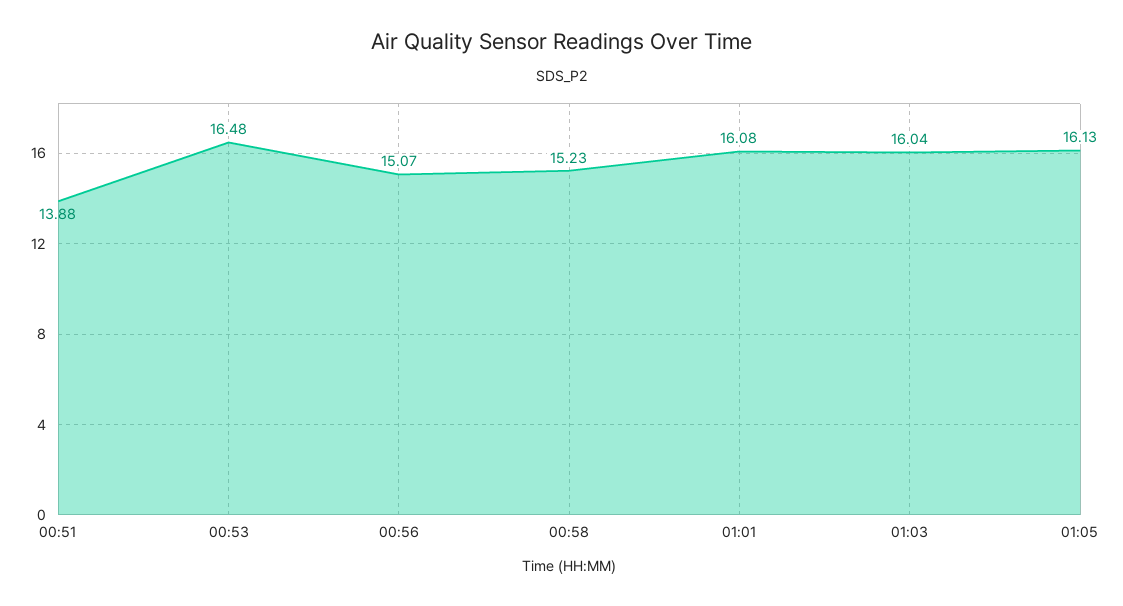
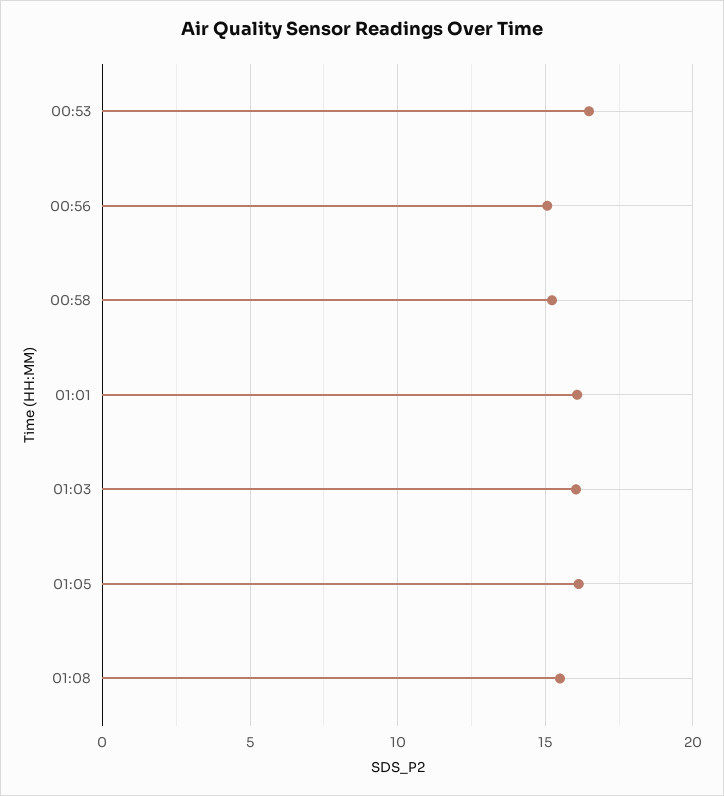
00:51: 13.88 -> none
01:08: none -> 15.5

